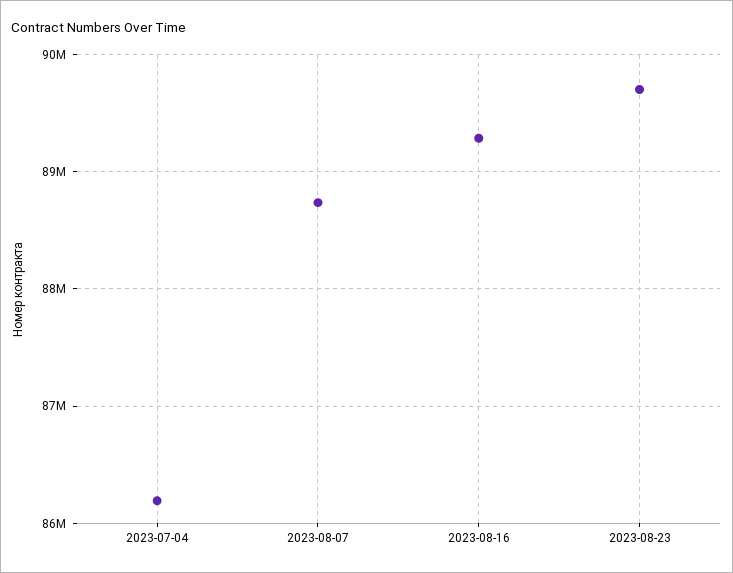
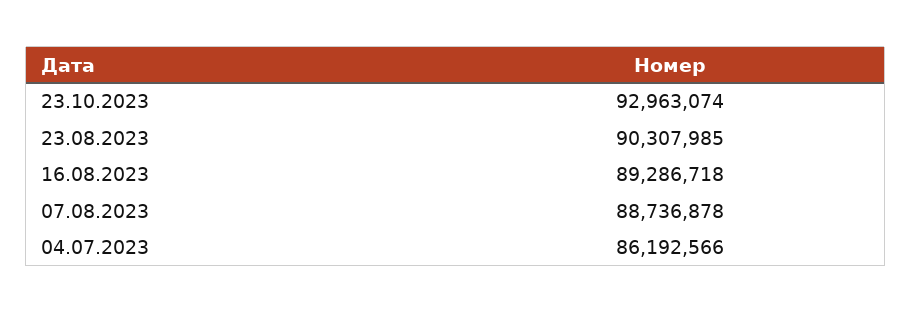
2023-08-23: 89700000 -> 90307985
23.10.2023: none -> 92963074

